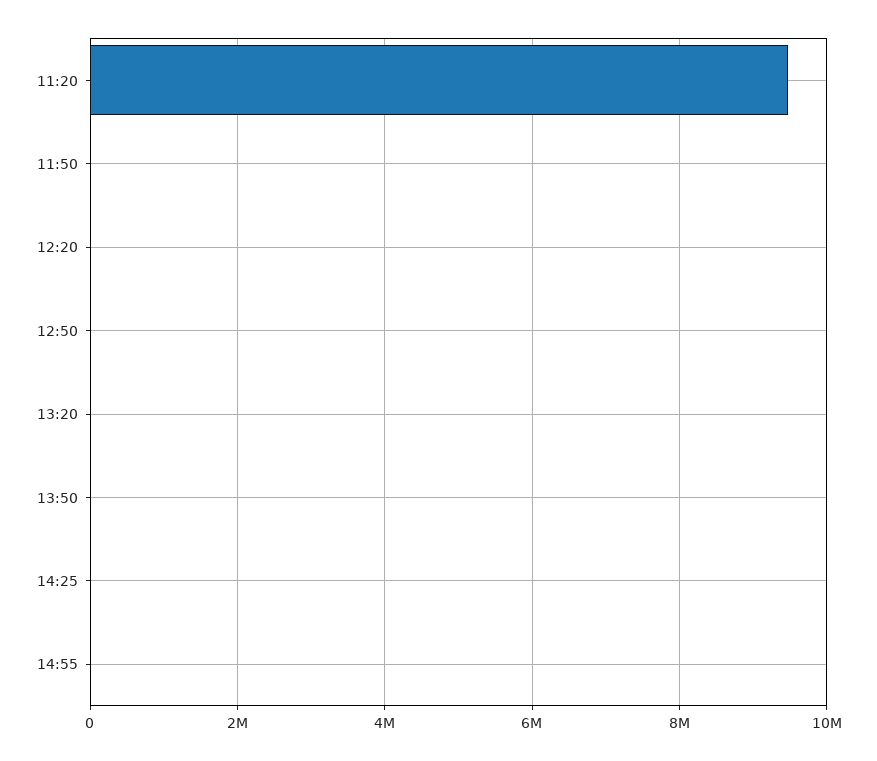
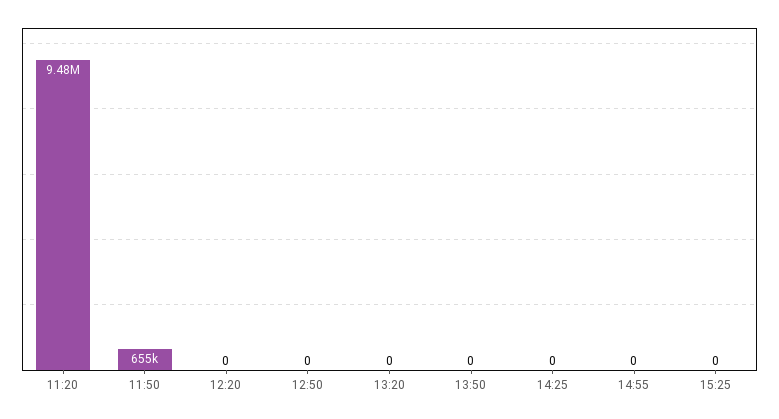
11:50: 0 -> 655000
15:25: none -> 0

